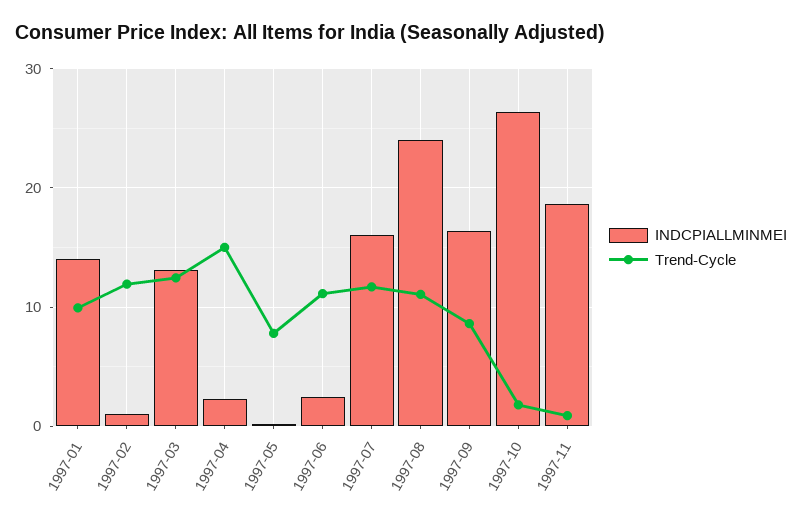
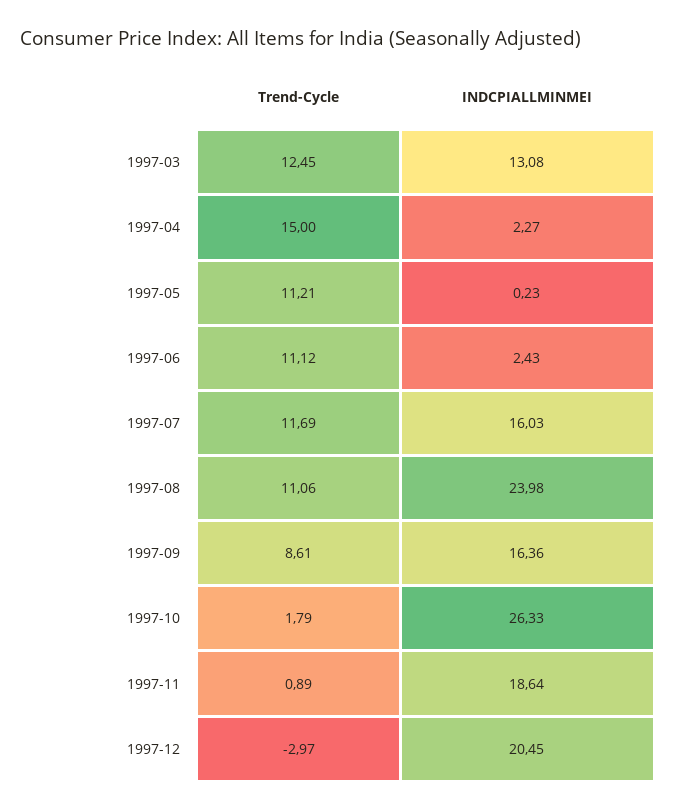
INDCPIALLMINMEI, 1997-01: 14 -> none
Trend-Cycle, 1997-01: 10 -> none
INDCPIALLMINMEI, 1997-02: 1 -> none
Trend-Cycle, 1997-02: 12 -> none
Trend-Cycle, 1997-05: 8 -> 11.21
Trend-Cycle, 1997-12: none -> -2.97
INDCPIALLMINMEI, 1997-12: none -> 20.45

